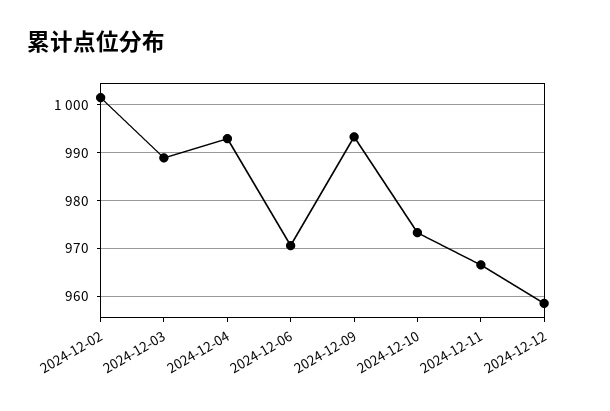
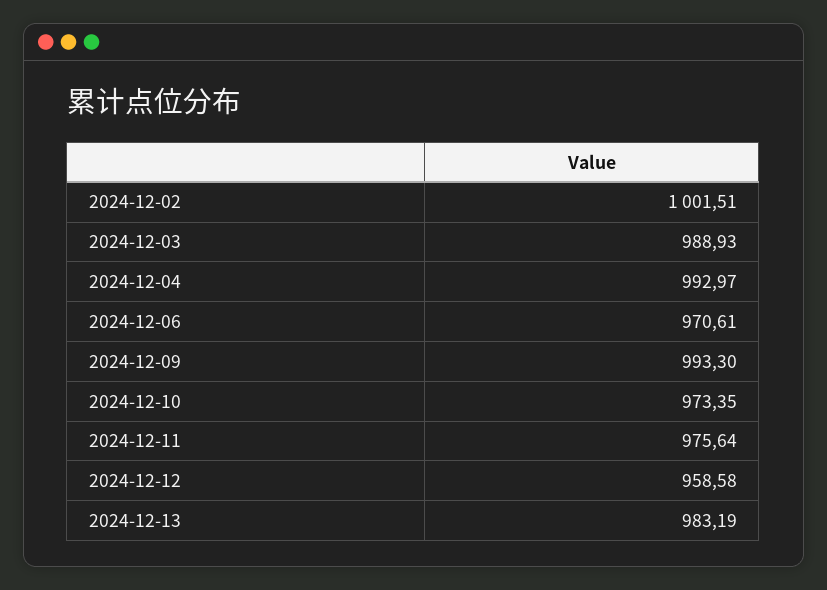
2024-12-11: 966 -> 975.64
2024-12-13: none -> 983.19

